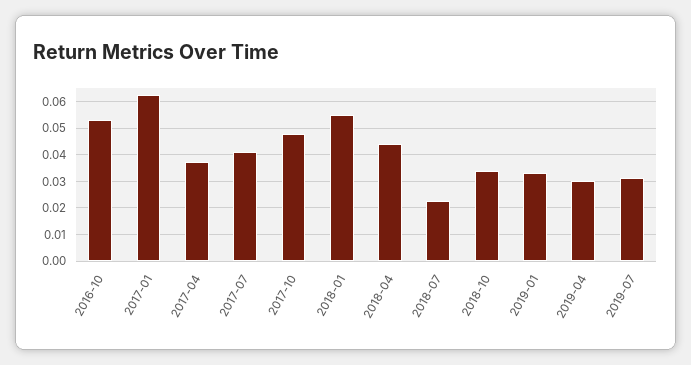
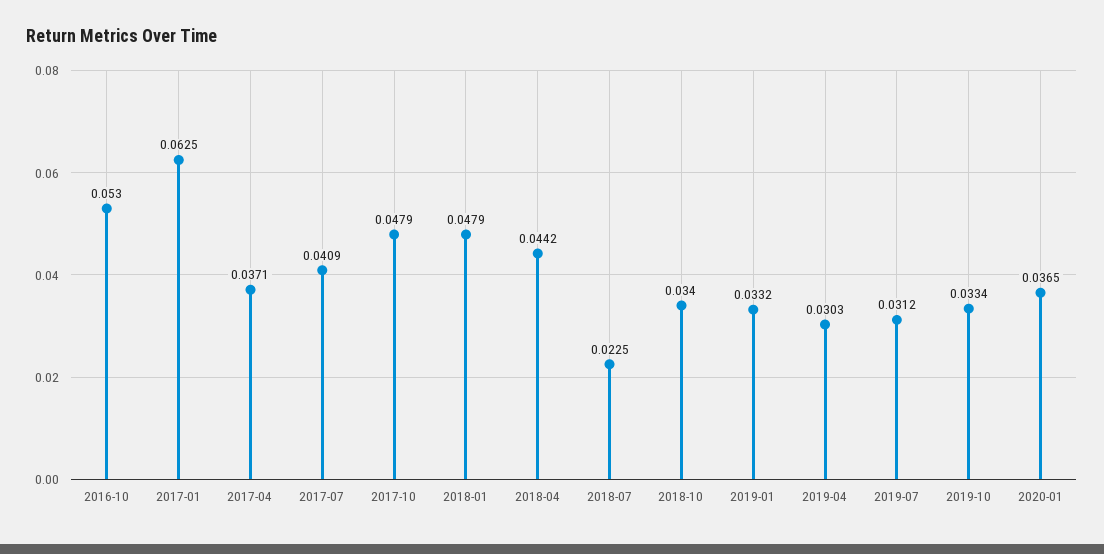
2018-01: 0.055 -> 0.0479
2019-10: none -> 0.0334
2020-01: none -> 0.0365

